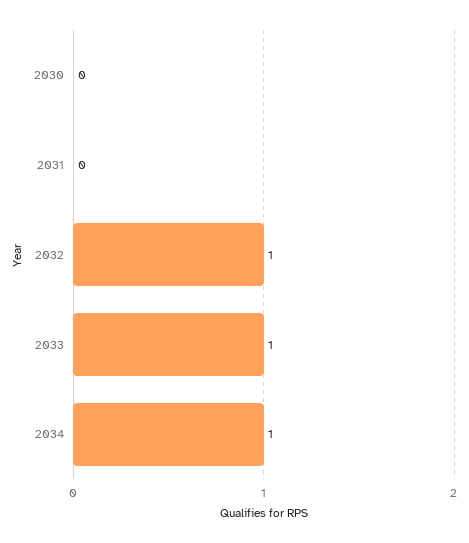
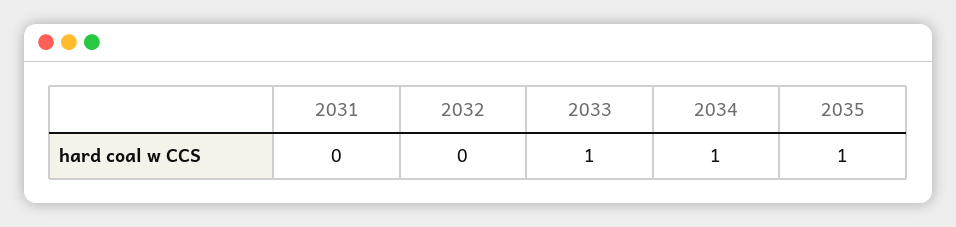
2030: 0 -> none
2032: 1 -> 0
2035: none -> 1

